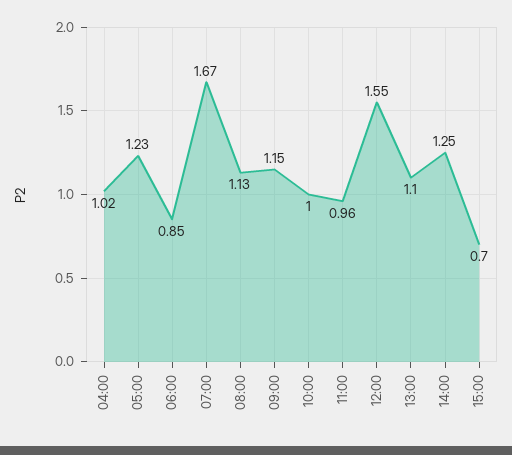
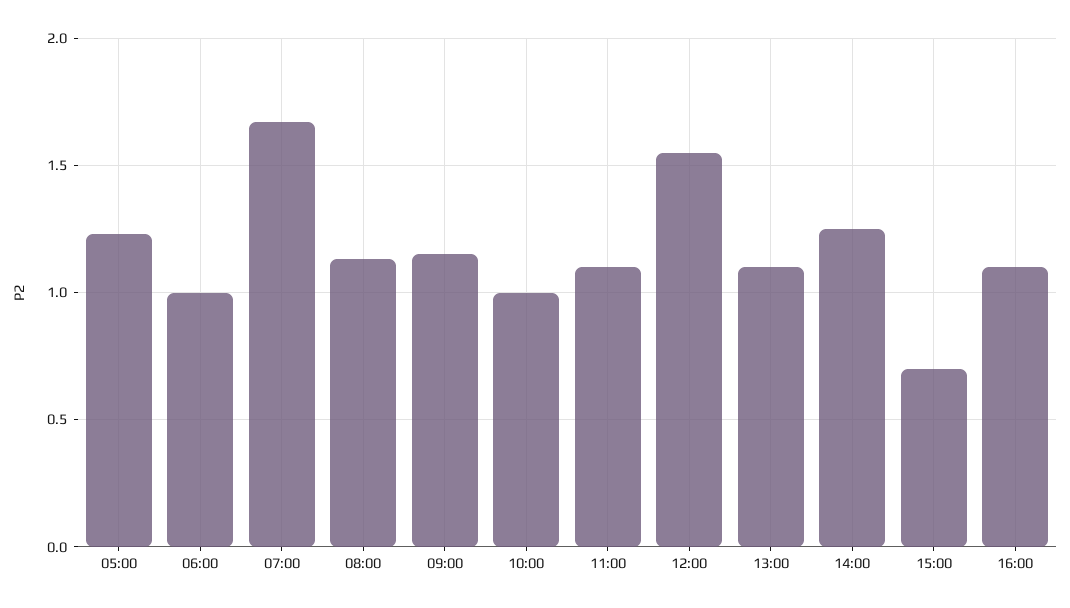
04:00: 1.02 -> none
06:00: 0.85 -> 1
11:00: 0.96 -> 1.1
16:00: none -> 1.1

